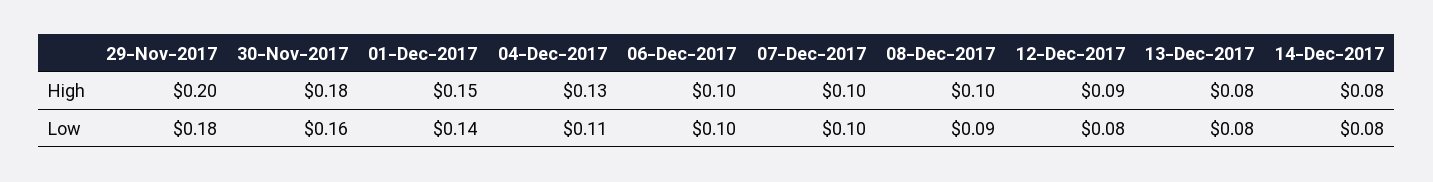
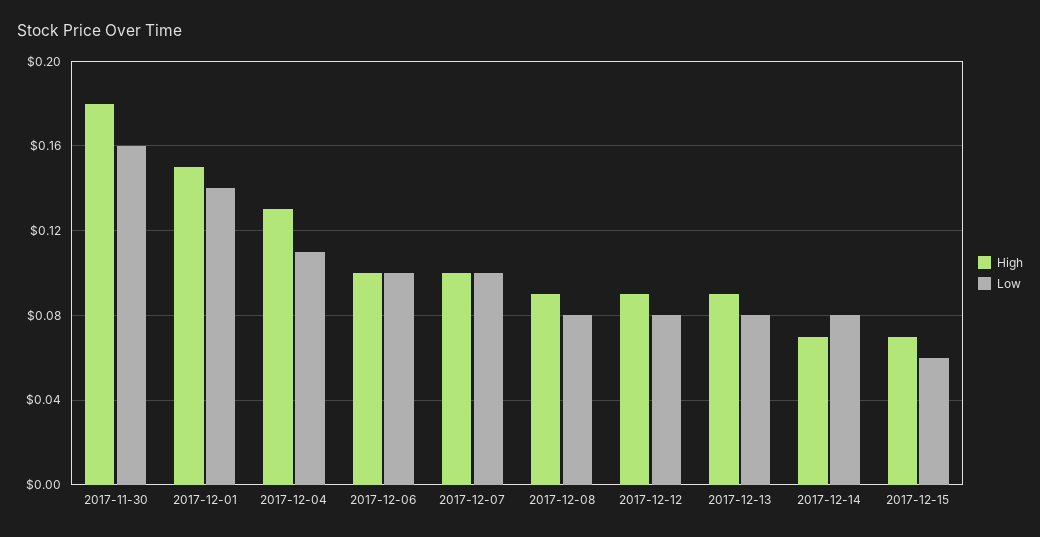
High, 29-Nov-2017: 0.2 -> none
High, 08-Dec-2017: 0.1 -> 0.09
High, 13-Dec-2017: 0.08 -> 0.09
High, 14-Dec-2017: 0.08 -> 0.07
Low, 29-Nov-2017: 0.18 -> none
Low, 08-Dec-2017: 0.09 -> 0.08
High, 2017-12-15: none -> 0.07
Low, 2017-12-15: none -> 0.06

